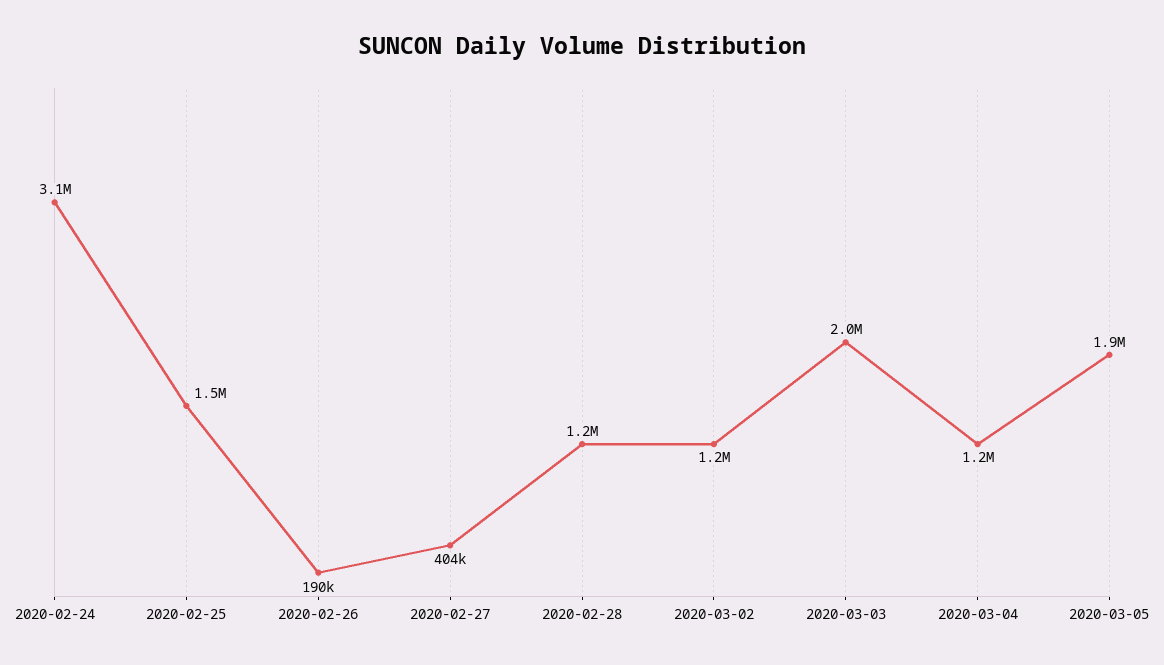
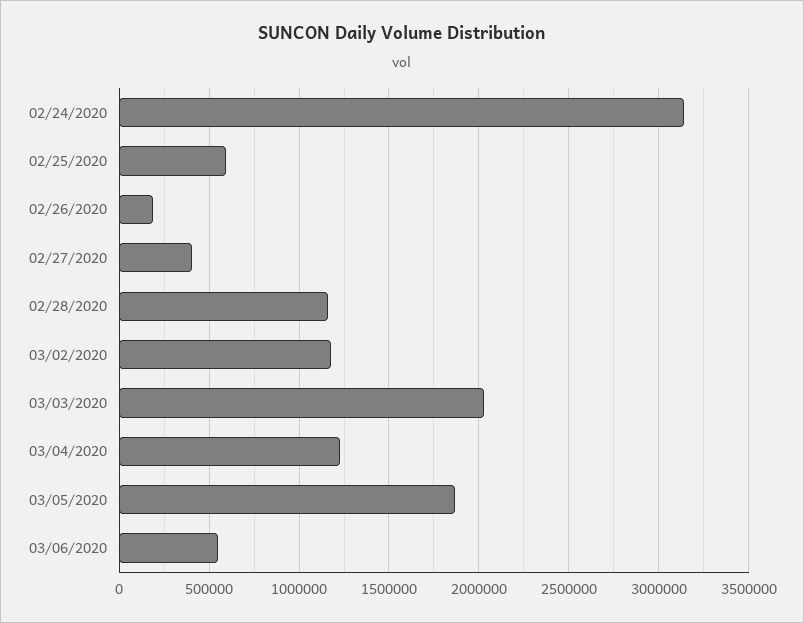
2020-02-25: 1500000 -> 600000
03/06/2020: none -> 550000

